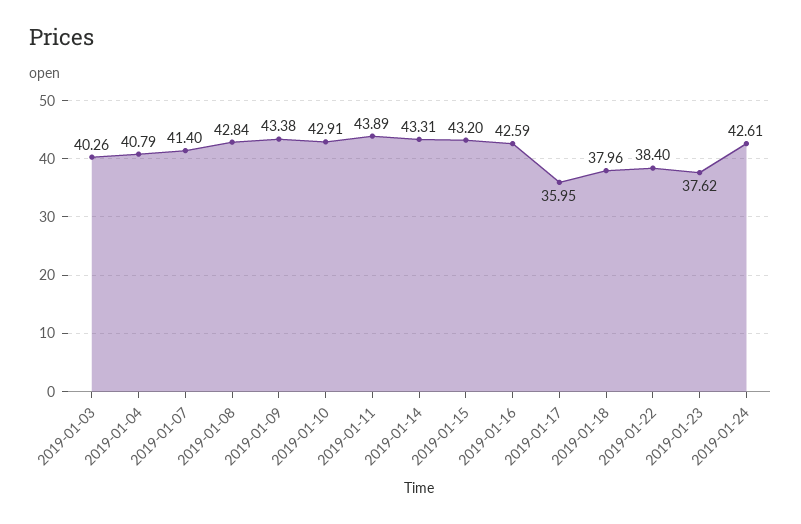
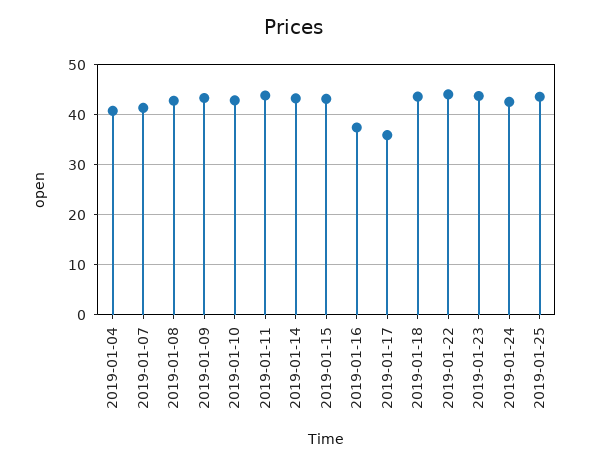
2019-01-03: 40.26 -> none
2019-01-16: 42.59 -> 38
2019-01-18: 37.96 -> 44
2019-01-22: 38.4 -> 44
2019-01-23: 37.62 -> 44
2019-01-25: none -> 44

